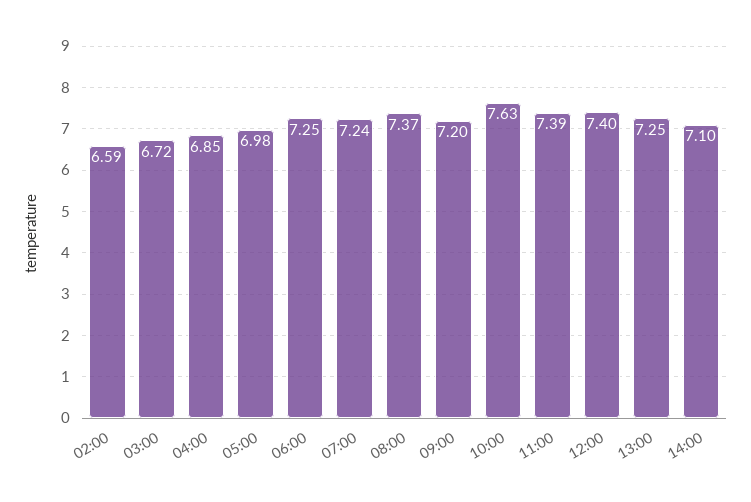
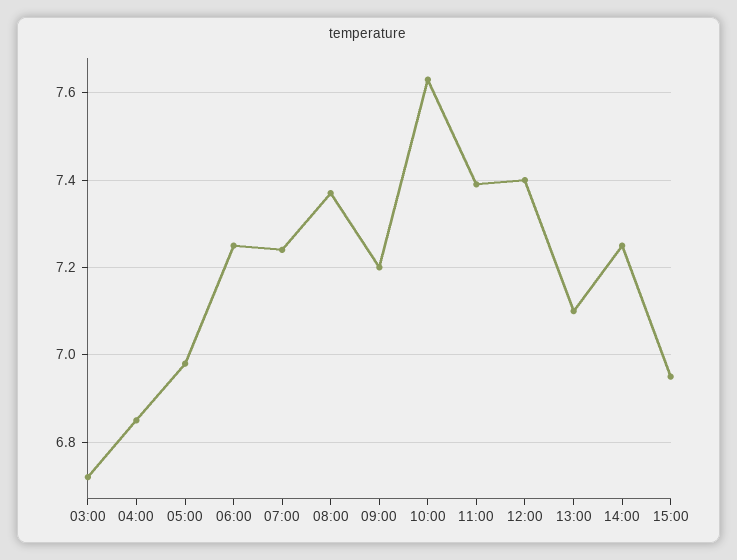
02:00: 6.59 -> none
13:00: 7.25 -> 7.1
14:00: 7.1 -> 7.25
15:00: none -> 6.95

